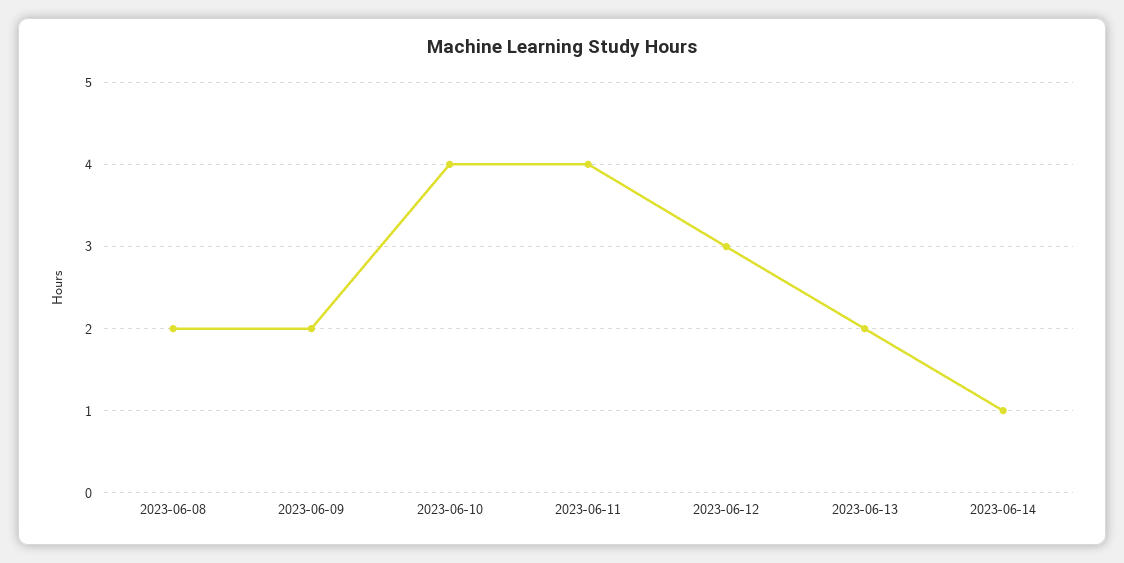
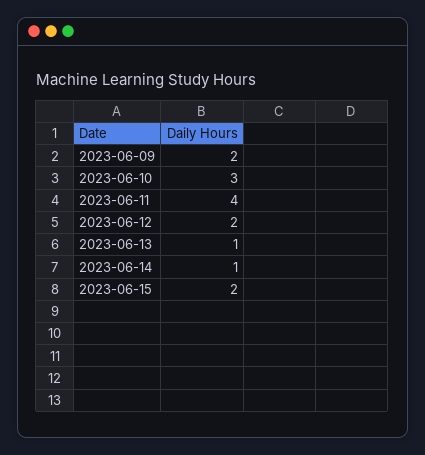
2023-06-08: 2 -> none
2023-06-10: 4 -> 3
2023-06-12: 3 -> 2
2023-06-13: 2 -> 1
2023-06-15: none -> 2

